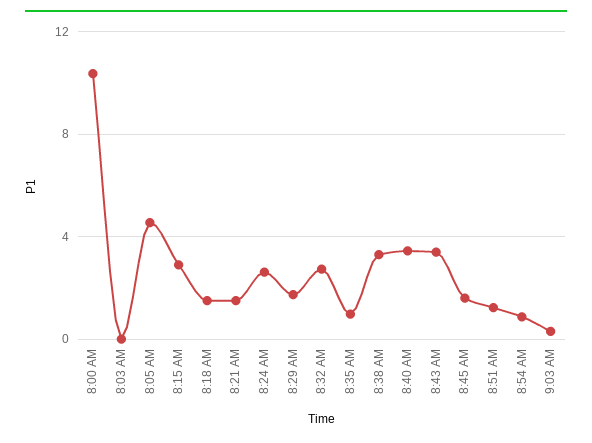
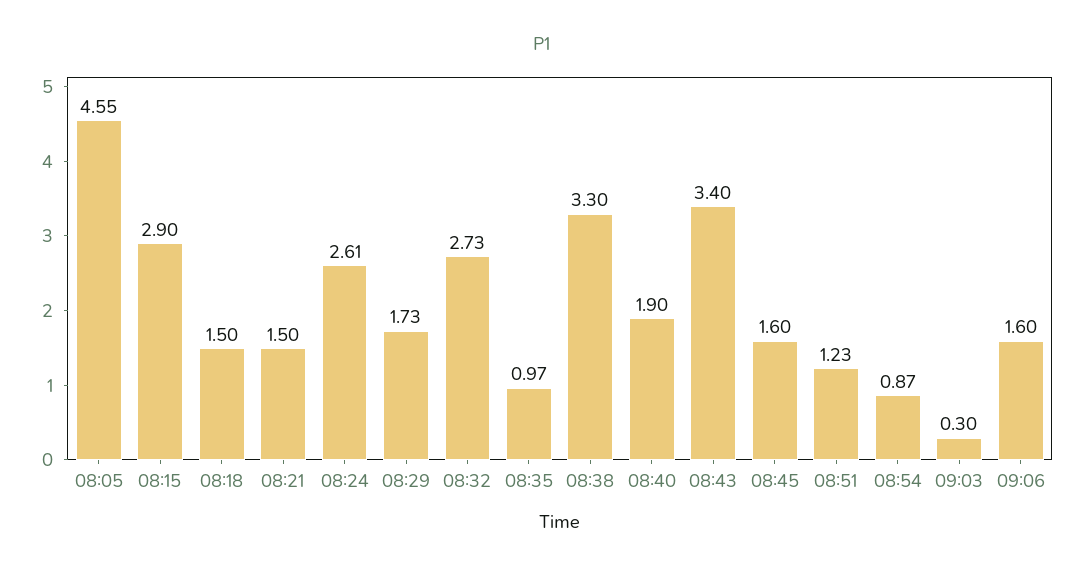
8:00 AM: 10.5 -> none
8:03 AM: 0 -> none
8:40 AM: 3.5 -> 1.9
09:06: none -> 1.6

